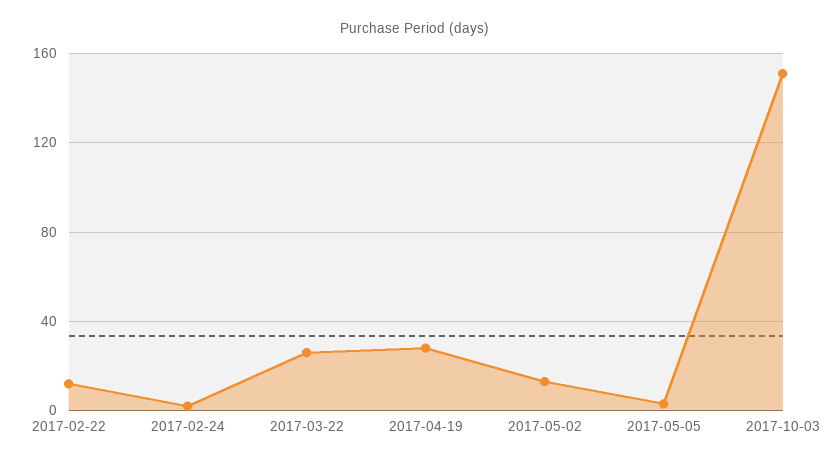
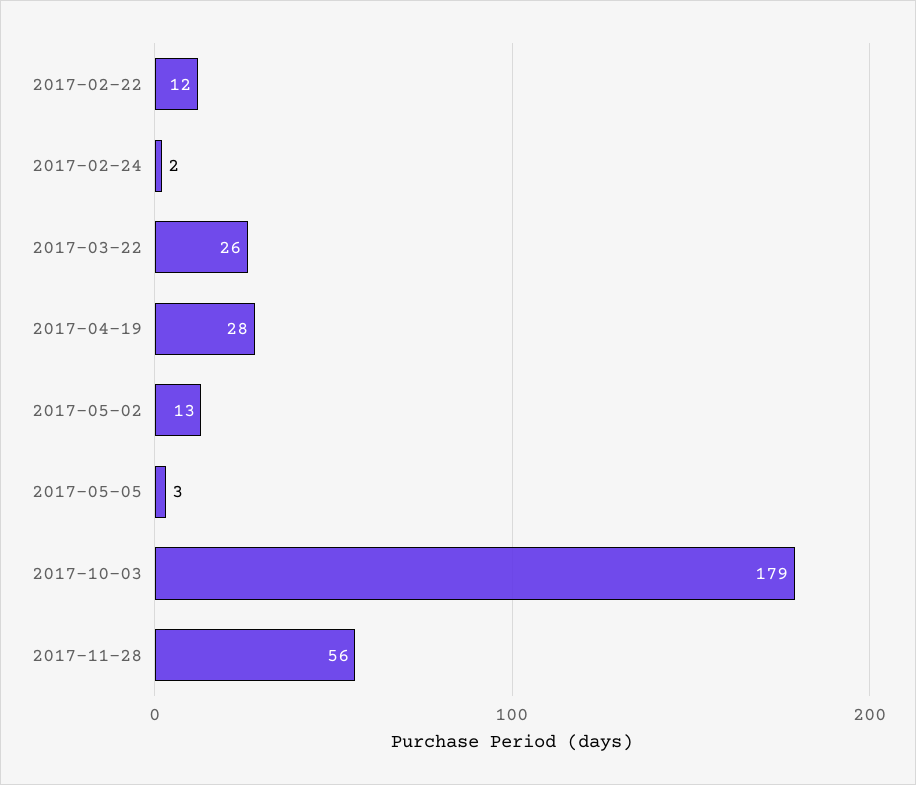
2017-10-03: 150 -> 179
2017-11-28: none -> 56

